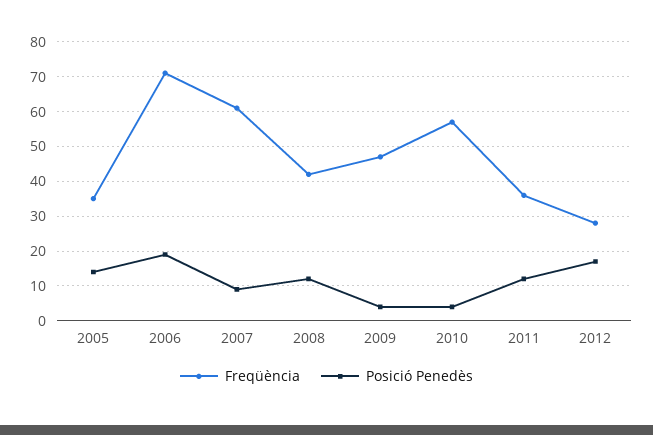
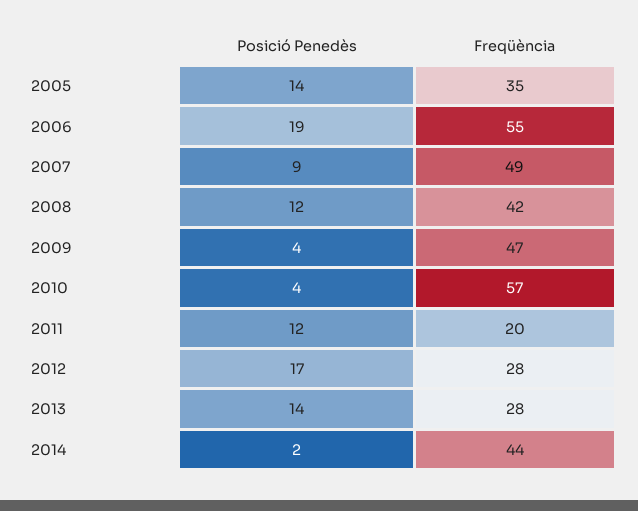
Freqüència, 2006: 70 -> 55
Freqüència, 2007: 60 -> 49
Freqüència, 2011: 35 -> 20
Posició Penedès, 2013: none -> 14
Freqüència, 2013: none -> 28
Posició Penedès, 2014: none -> 2
Freqüència, 2014: none -> 44

